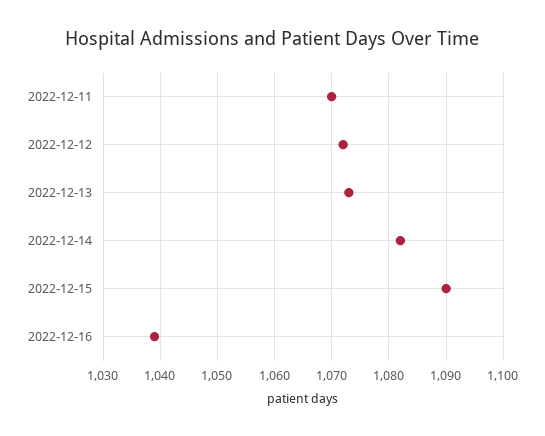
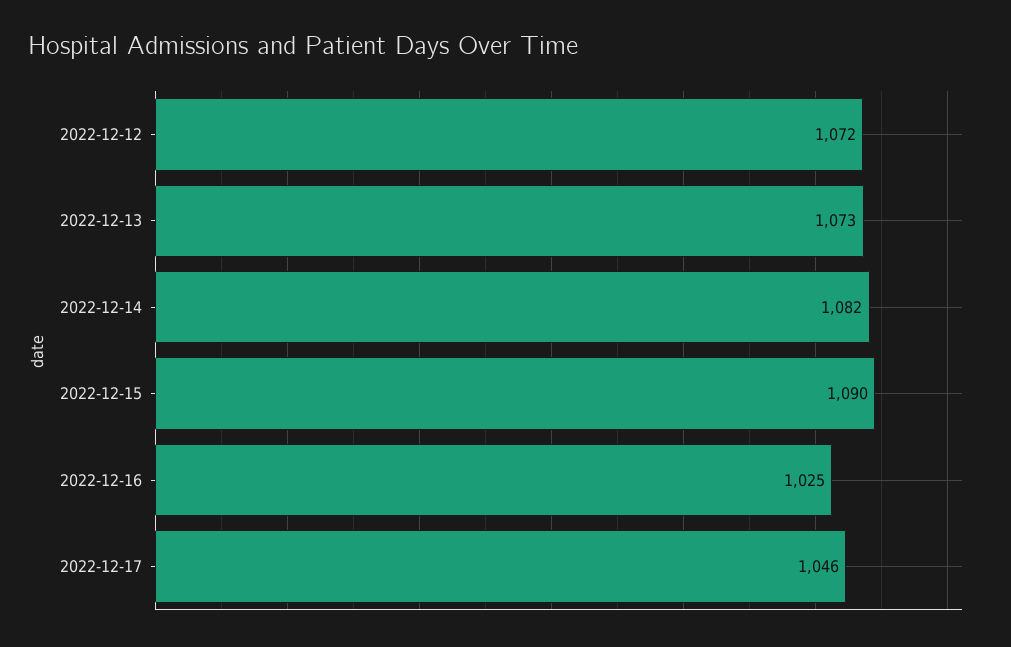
2022-12-11: 1070 -> none
2022-12-16: 1040 -> 1025
2022-12-17: none -> 1046

